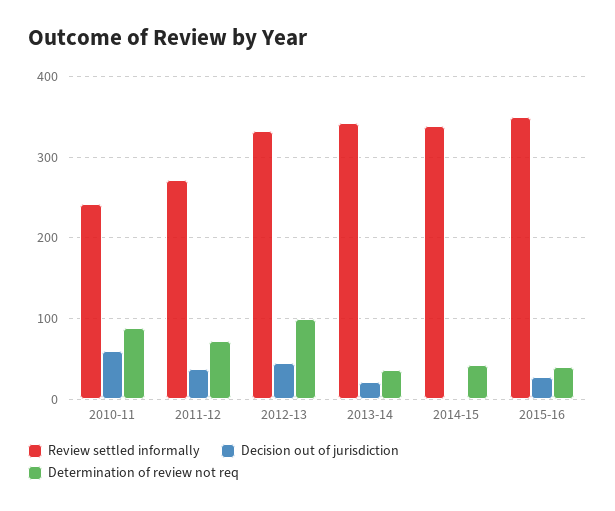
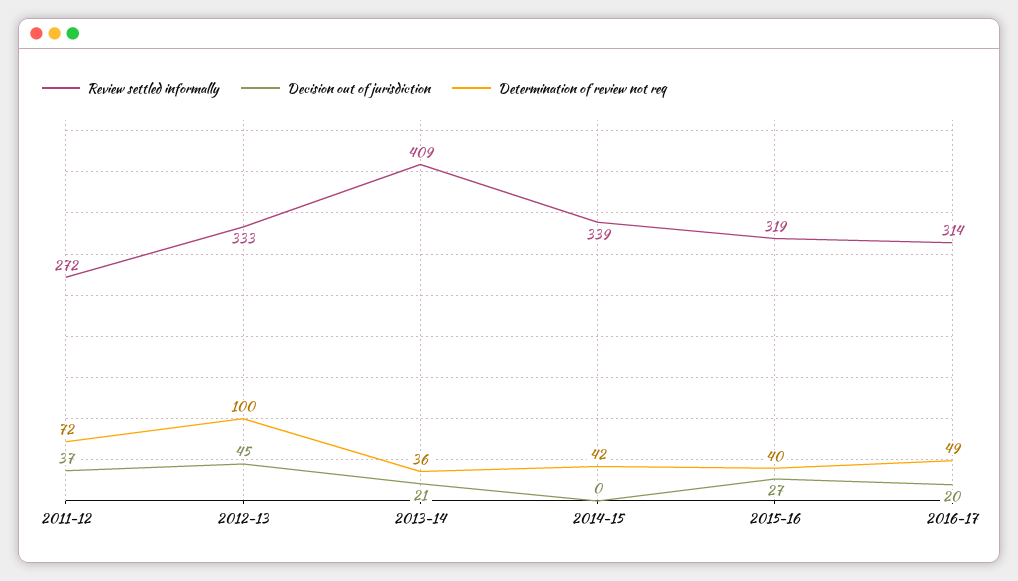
Review settled informally, 2010-11: 240 -> none
Decision out of jurisdiction, 2010-11: 60 -> none
Determination of review not req, 2010-11: 90 -> none
Review settled informally, 2013-14: 340 -> 409
Review settled informally, 2015-16: 350 -> 319
Review settled informally, 2016-17: none -> 314
Decision out of jurisdiction, 2016-17: none -> 20
Determination of review not req, 2016-17: none -> 49

